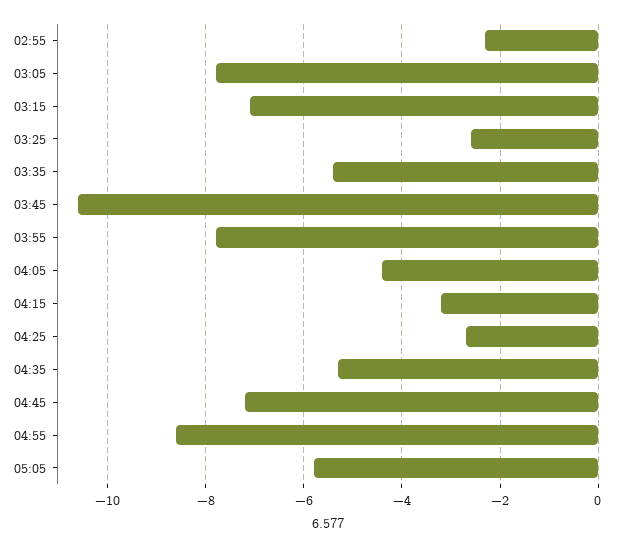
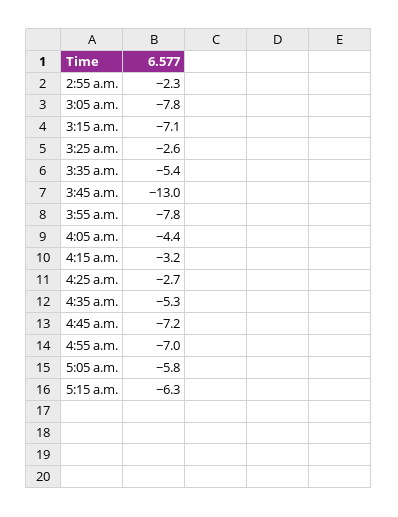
03:45: -10.5 -> -13
04:55: -8.5 -> -7
5:15 a.m.: none -> -6.3

